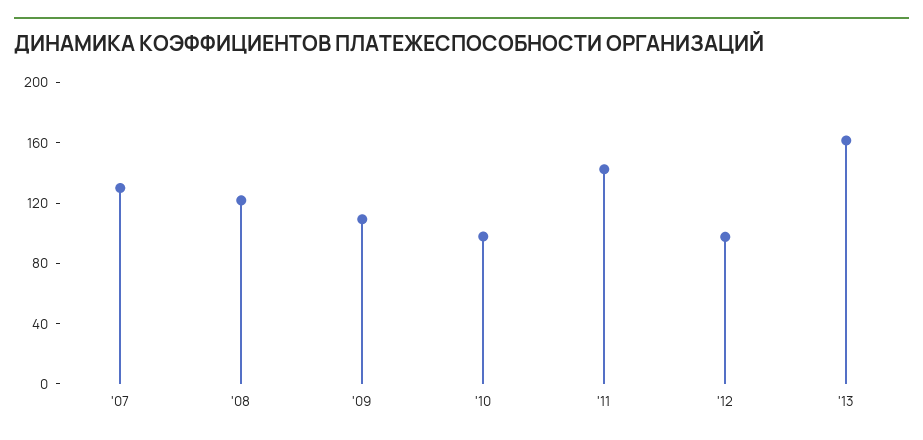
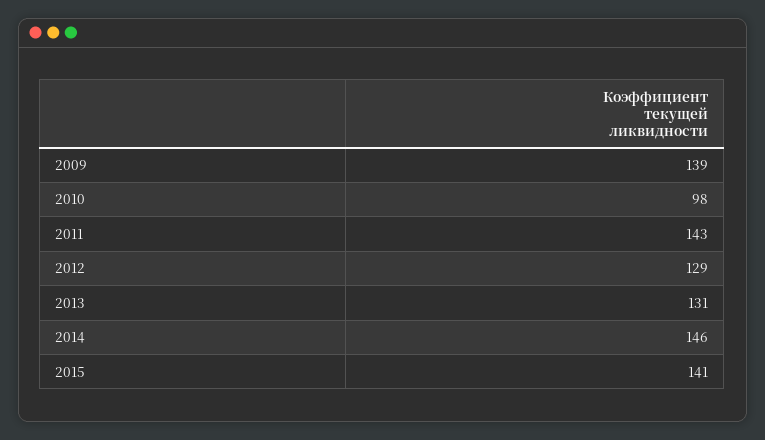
'07: 130 -> none
'08: 120 -> none
'09: 110 -> 139
'12: 100 -> 129
'13: 160 -> 131
2014: none -> 146
2015: none -> 141

